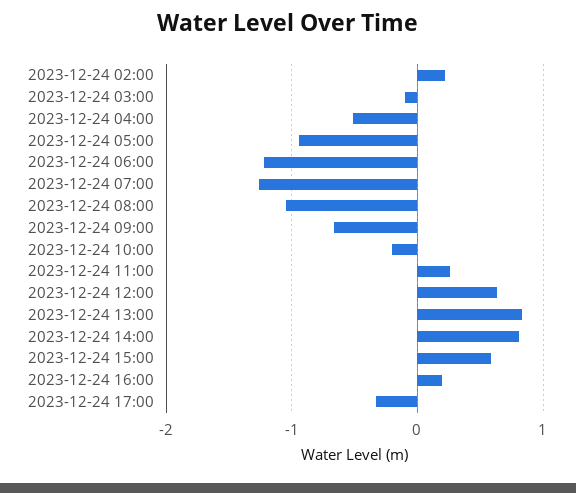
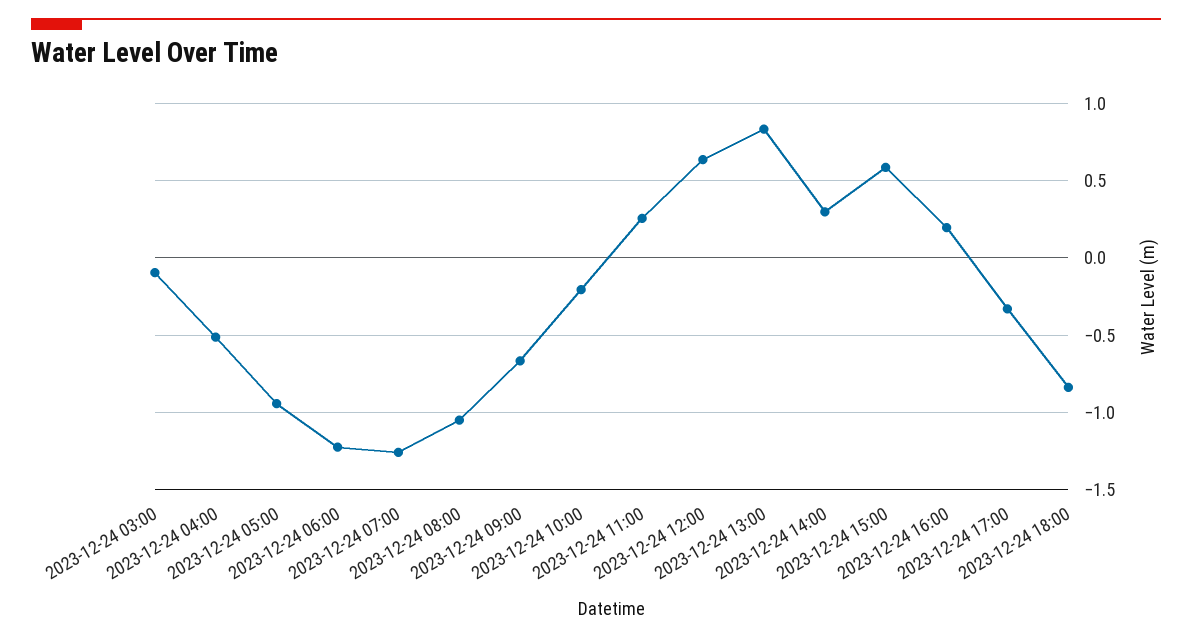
2023-12-24 02:00: 0.2 -> none
2023-12-24 14:00: 0.8 -> 0.3
2023-12-24 18:00: none -> -0.85

